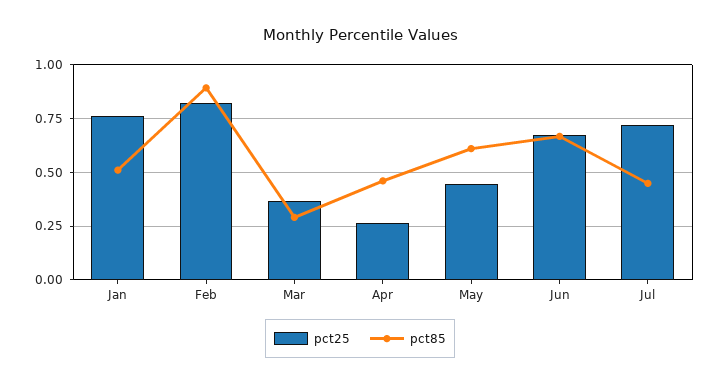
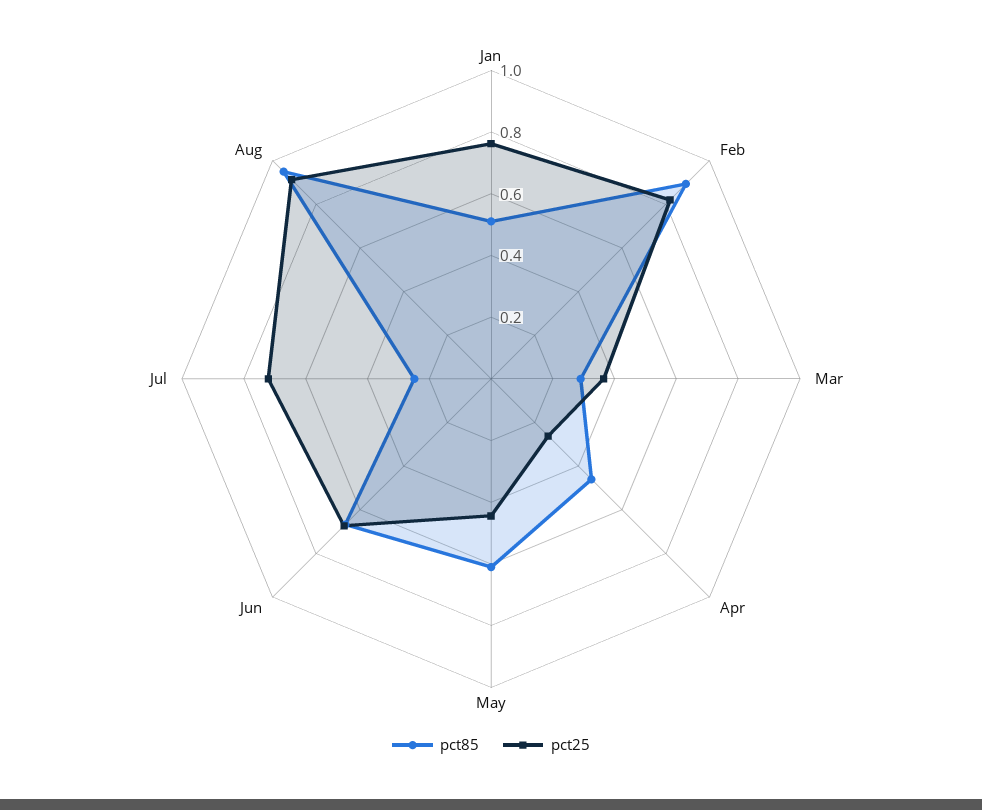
pct85, Jul: 0.45 -> 0.25
pct85, Aug: none -> 0.95
pct25, Aug: none -> 0.9

